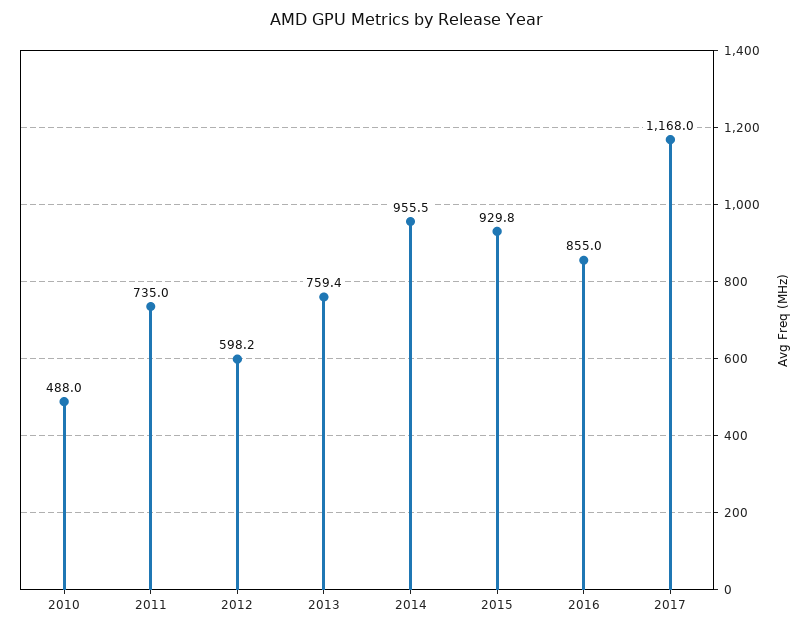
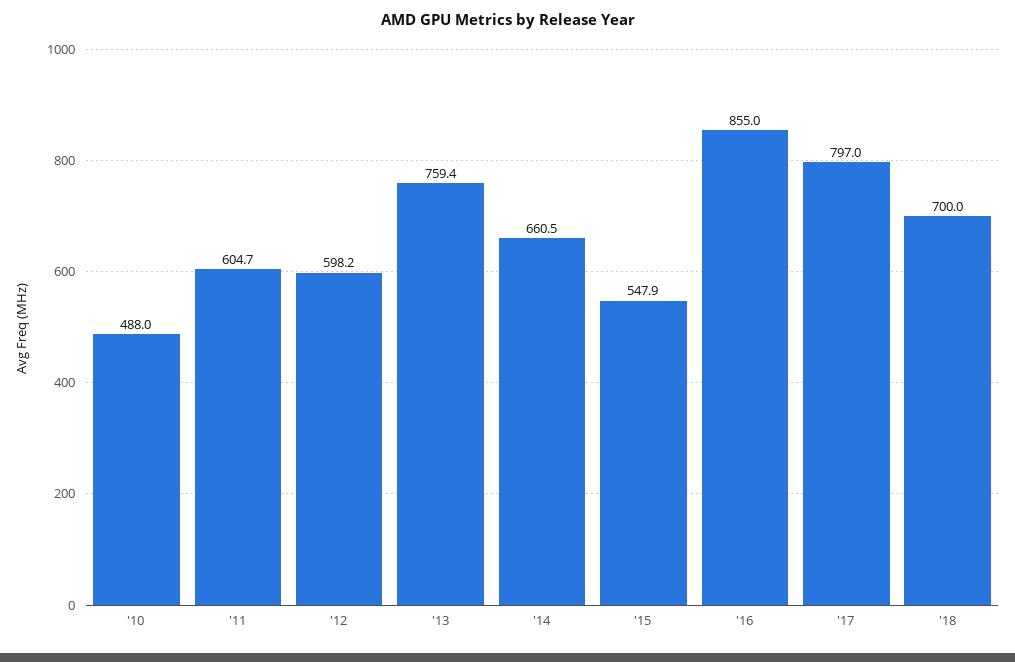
2011: 735 -> 604.7
2014: 955.5 -> 660.5
2015: 929.8 -> 547.9
2017: 1168 -> 797
'18: none -> 700

